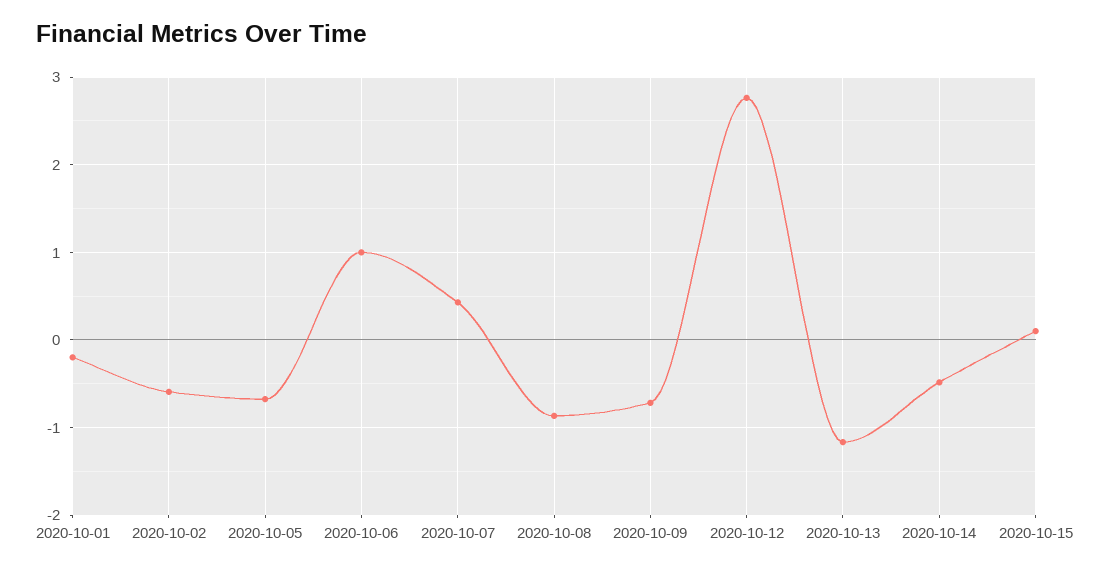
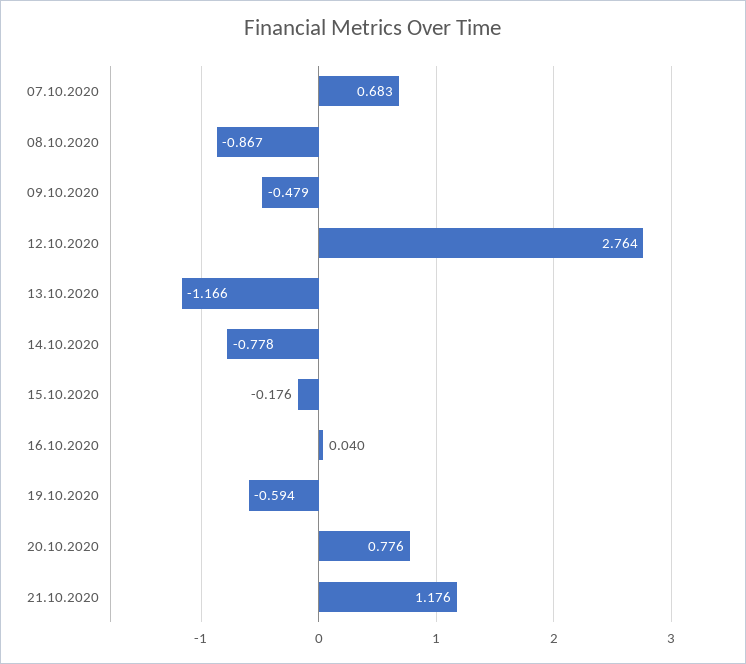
2020-10-01: -0.2 -> none
2020-10-02: -0.6 -> none
2020-10-05: -0.7 -> none
2020-10-06: 1 -> none
2020-10-07: 0.4 -> 0.683
2020-10-09: -0.7 -> -0.479
2020-10-14: -0.5 -> -0.778
2020-10-15: 0.1 -> -0.176
16.10.2020: none -> 0.04
19.10.2020: none -> -0.594
20.10.2020: none -> 0.776
21.10.2020: none -> 1.176

